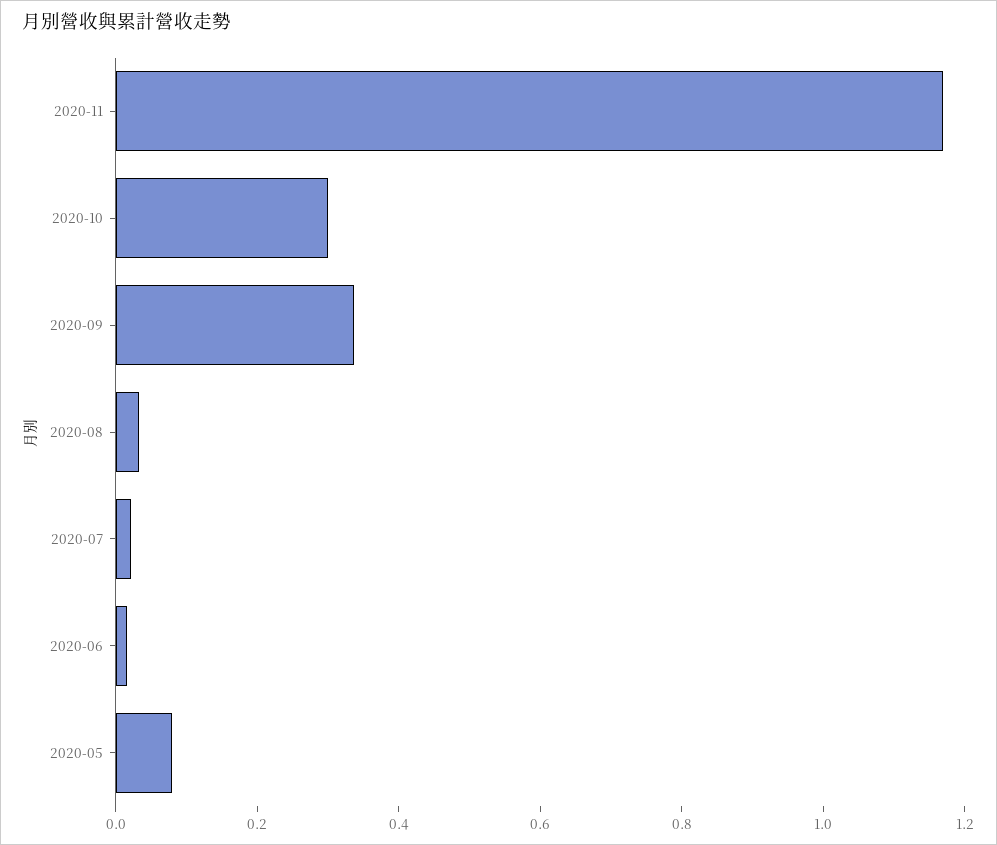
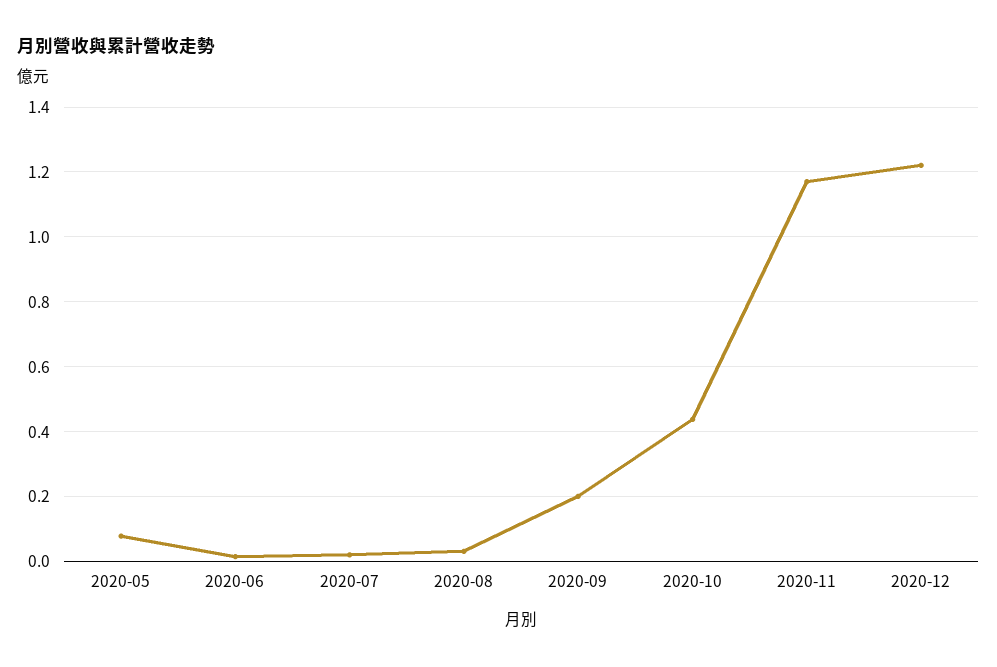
2020-10: 0.3 -> 0.44
2020-09: 0.35 -> 0.2
2020-12: none -> 1.22

